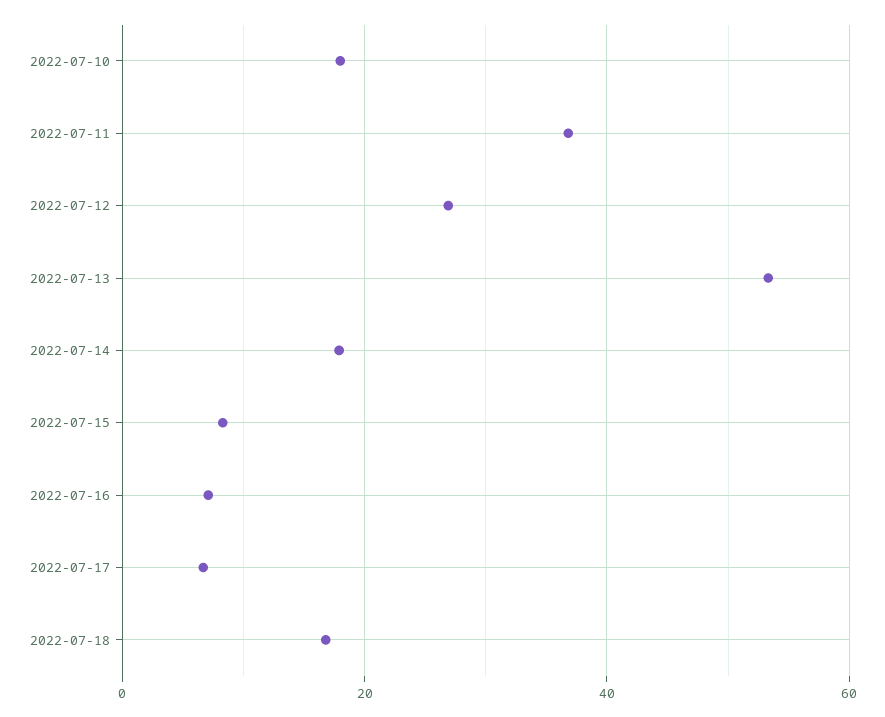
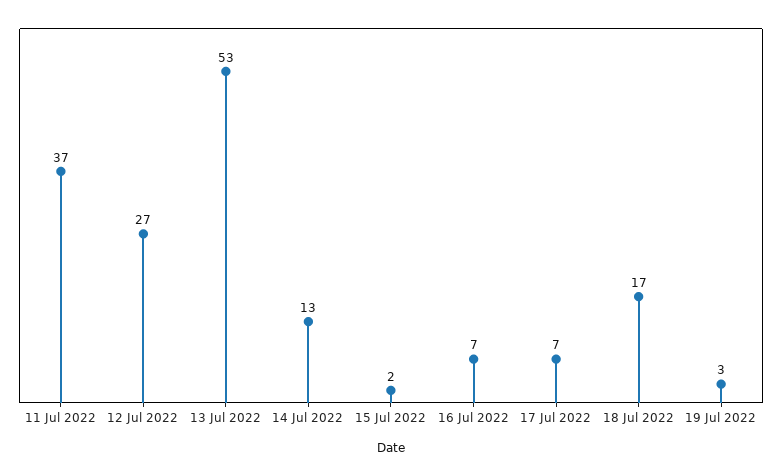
2022-07-10: 18 -> none
2022-07-14: 18 -> 13
2022-07-15: 8 -> 2
19 Jul 2022: none -> 3

